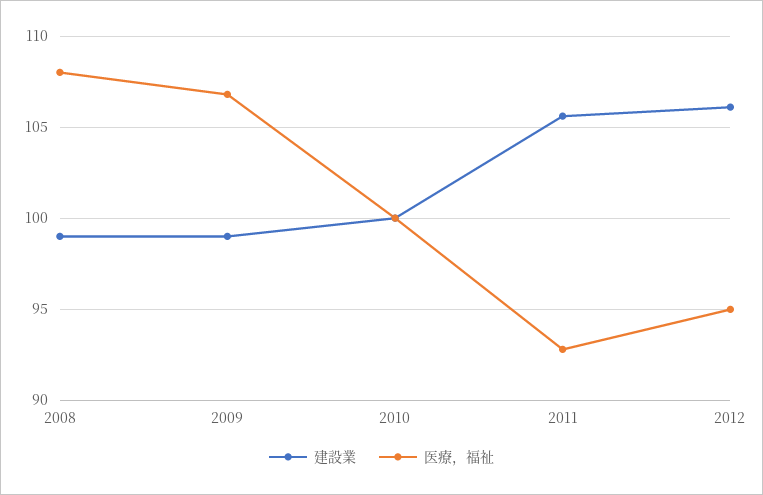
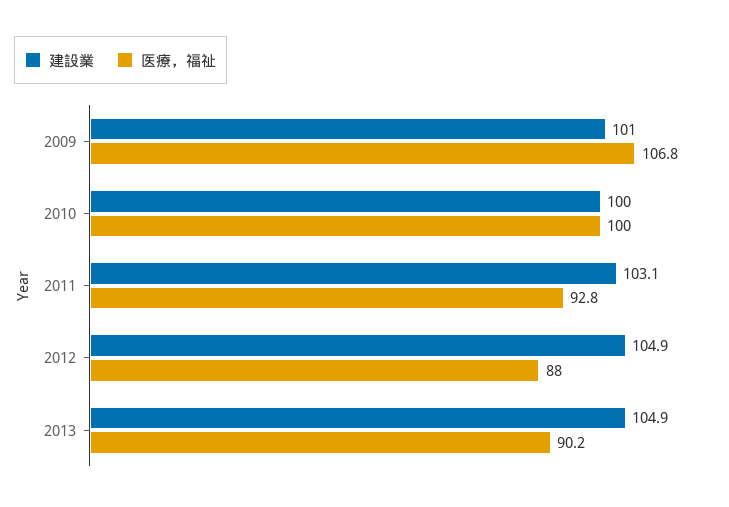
建設業, 2008: 99 -> none
医療，福祉, 2008: 108 -> none
建設業, 2009: 99 -> 101
建設業, 2011: 105.5 -> 103.1
建設業, 2012: 106 -> 104.9
医療，福祉, 2012: 95 -> 88
建設業, 2013: none -> 104.9
医療，福祉, 2013: none -> 90.2

